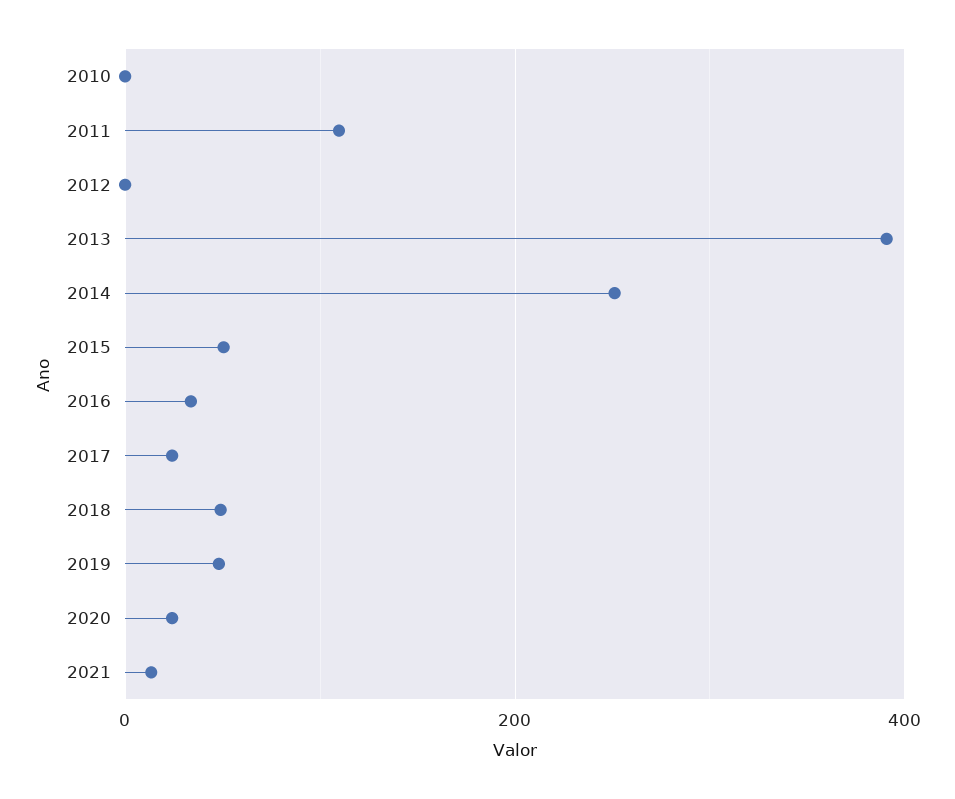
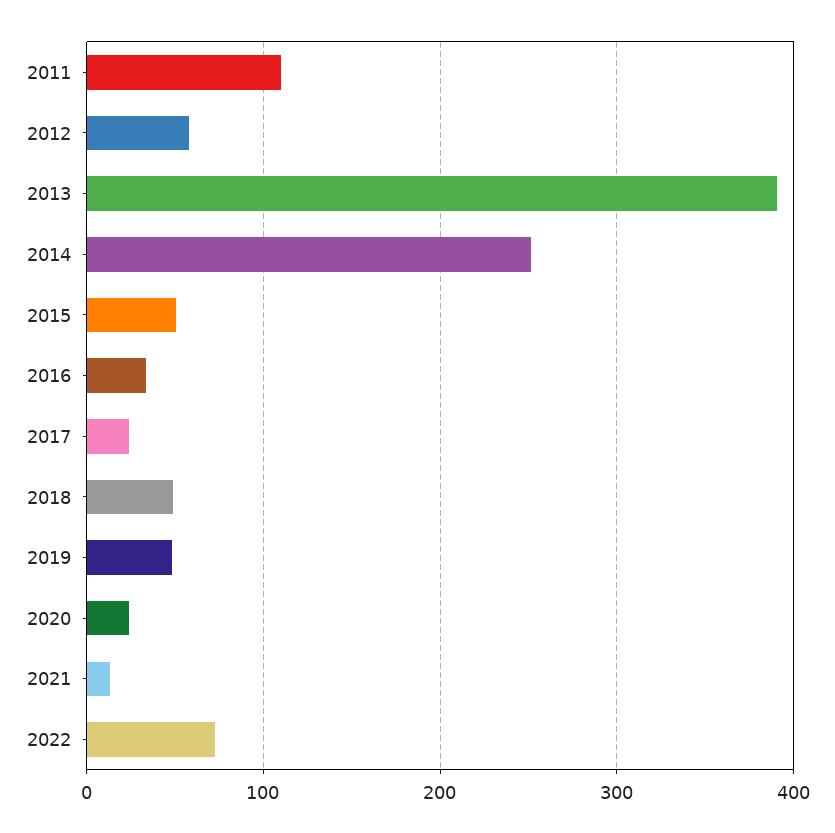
2010: 0 -> none
2012: 0 -> 60
2022: none -> 70

